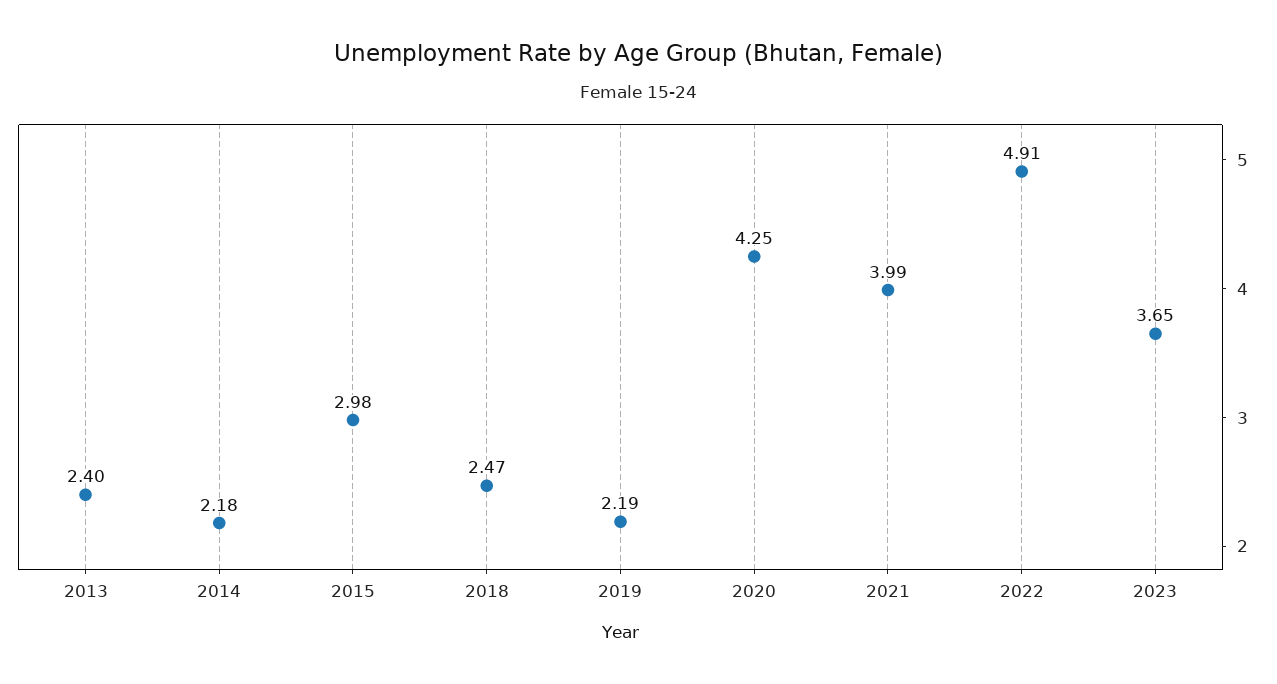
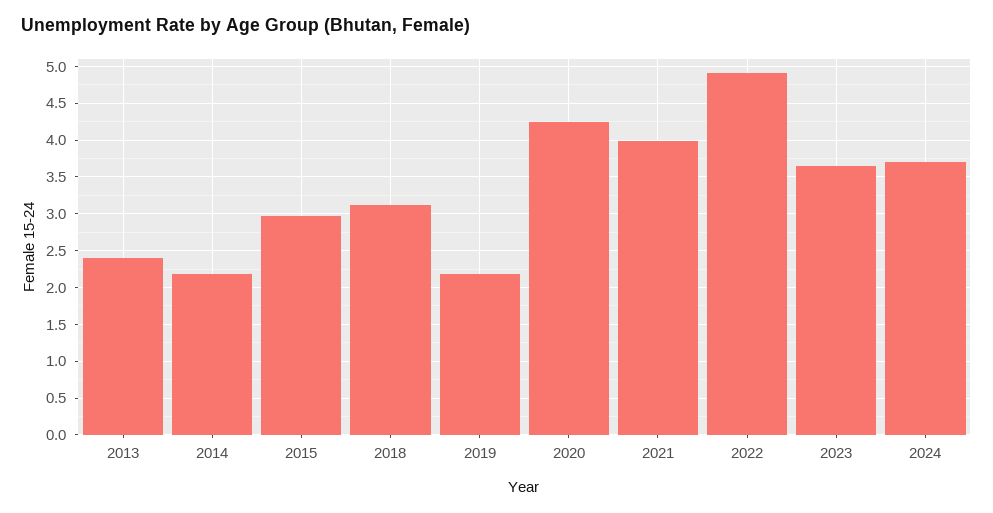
2018: 2.47 -> 3.1
2024: none -> 3.7

